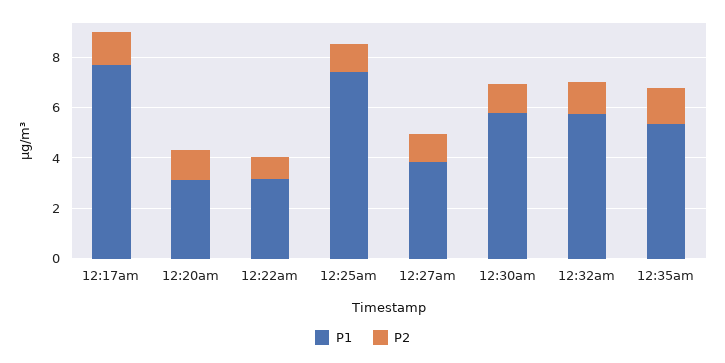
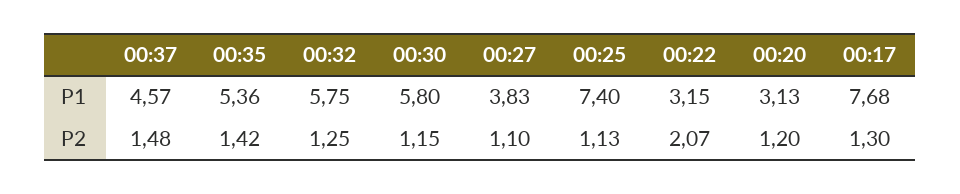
P2, 12:22am: 1 -> 2.07
P1, 00:37: none -> 4.57
P2, 00:37: none -> 1.48

